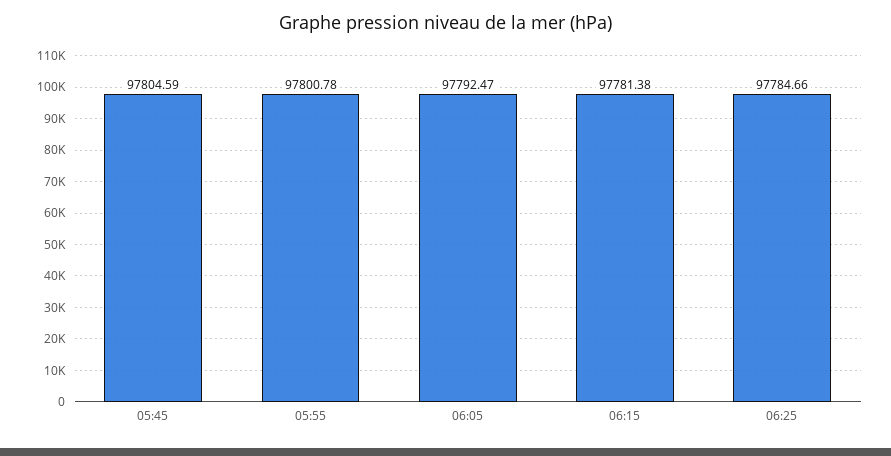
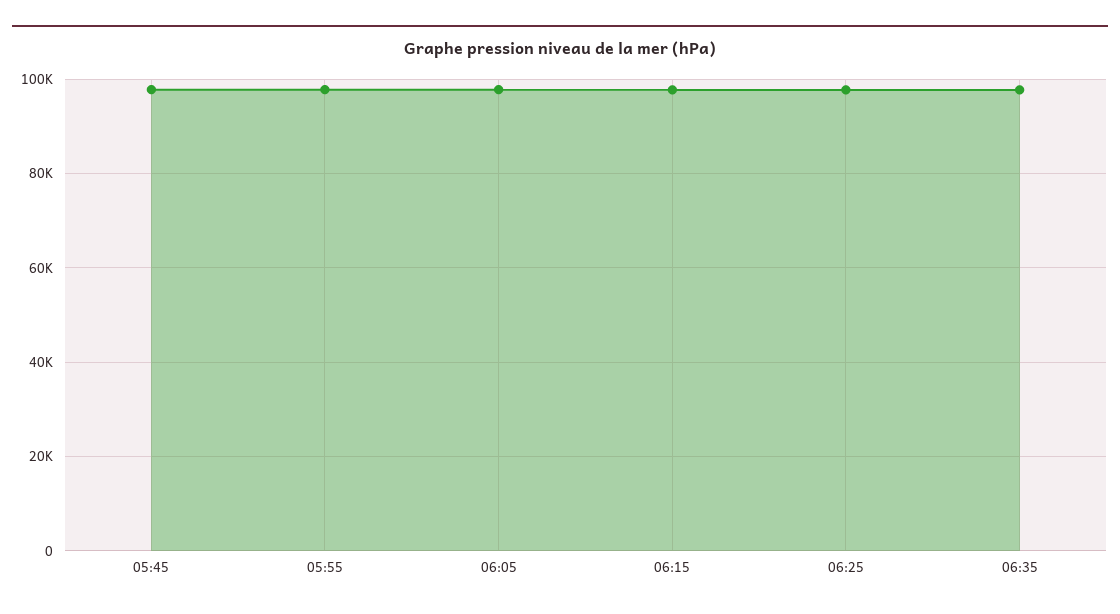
06:35: none -> 98000

